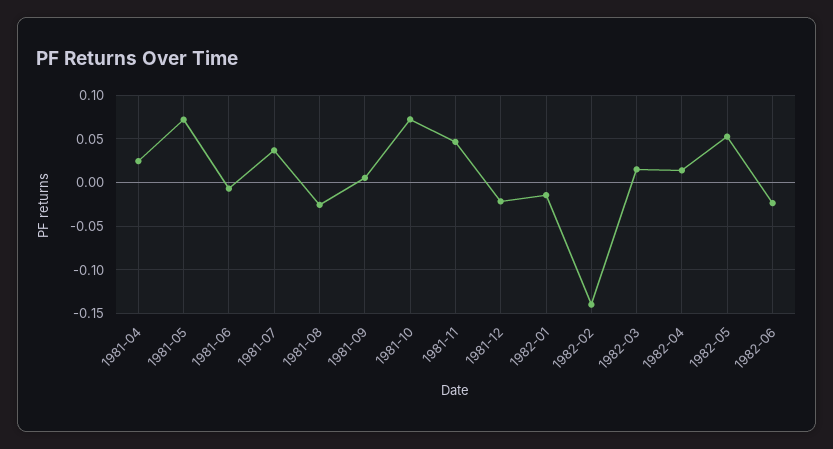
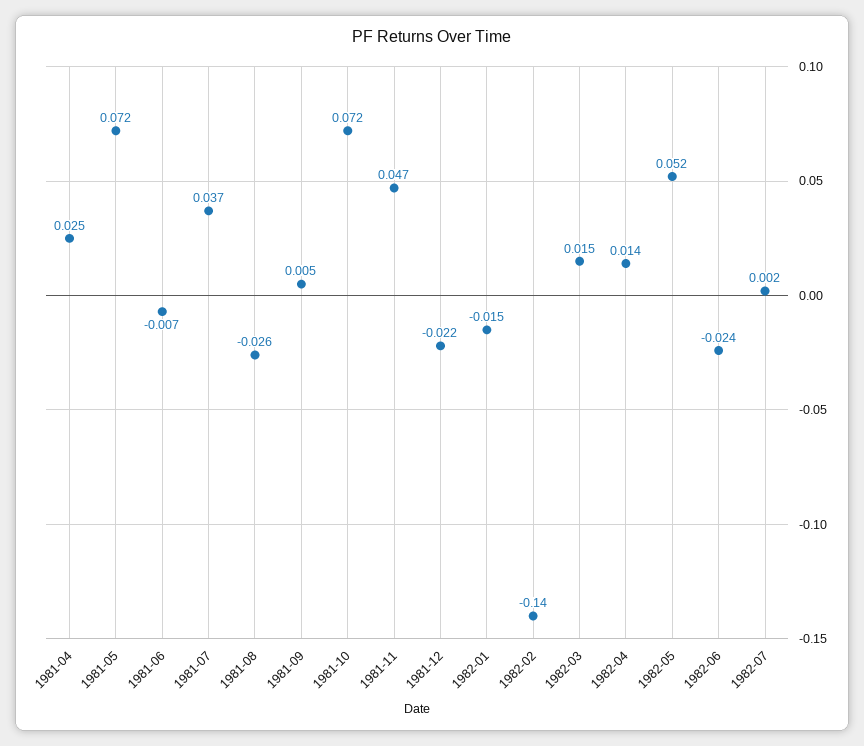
1982-07: none -> 0.002

